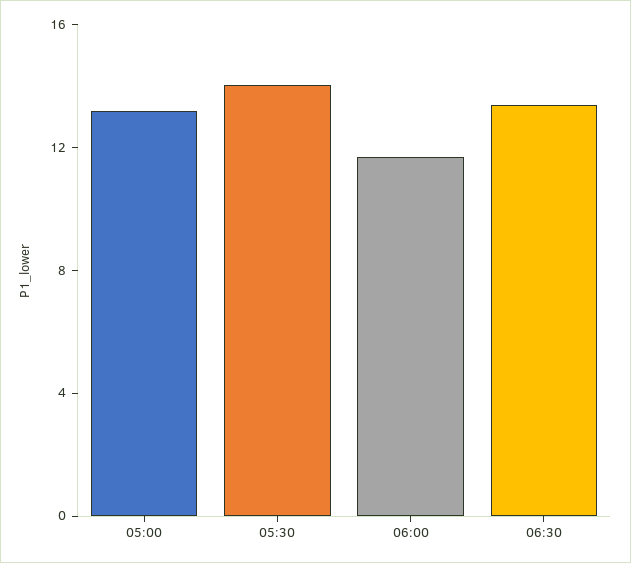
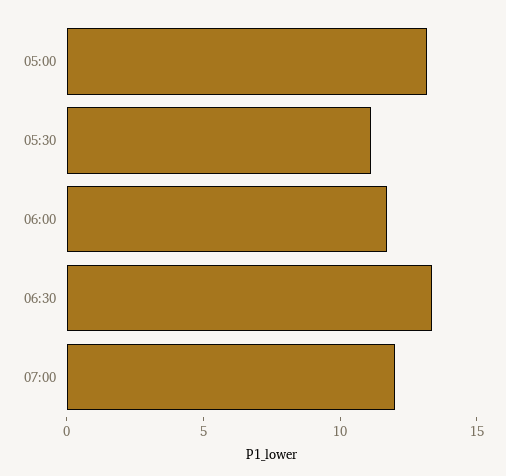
05:30: 14 -> 11
07:00: none -> 12

